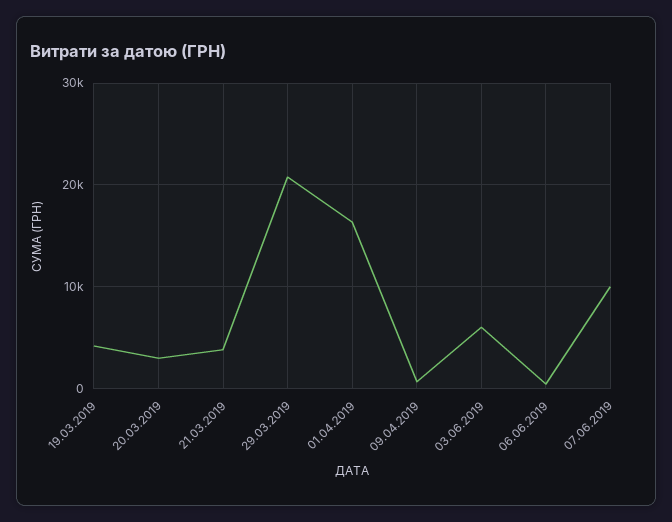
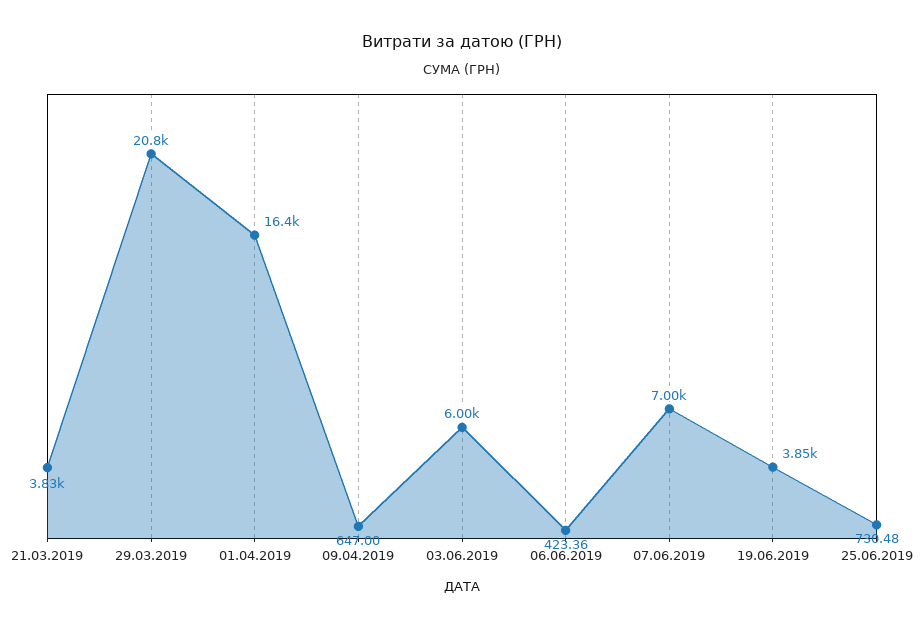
19.03.2019: 4000 -> none
20.03.2019: 3000 -> none
07.06.2019: 10000 -> 7000
19.06.2019: none -> 3850
25.06.2019: none -> 730.48

